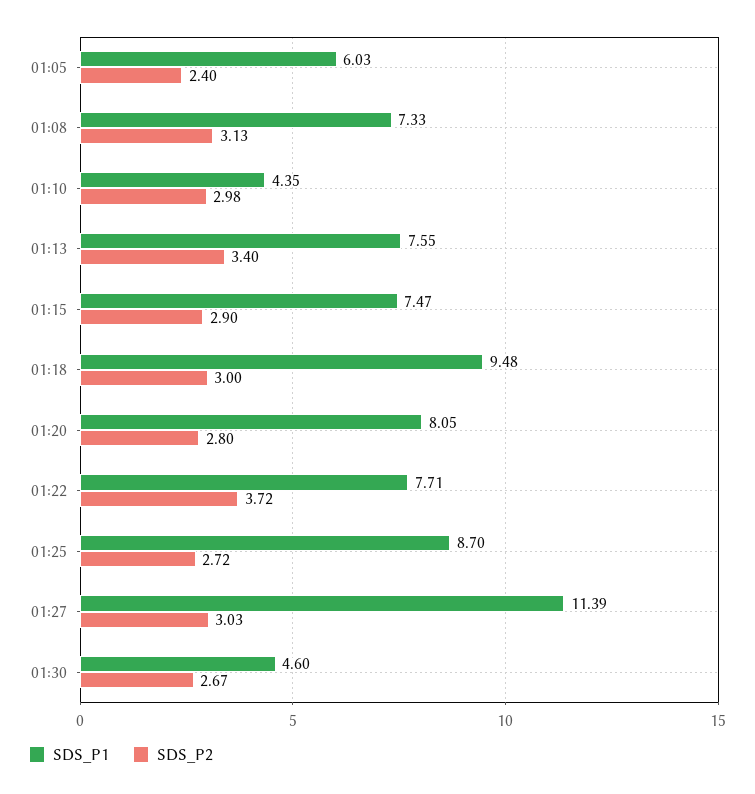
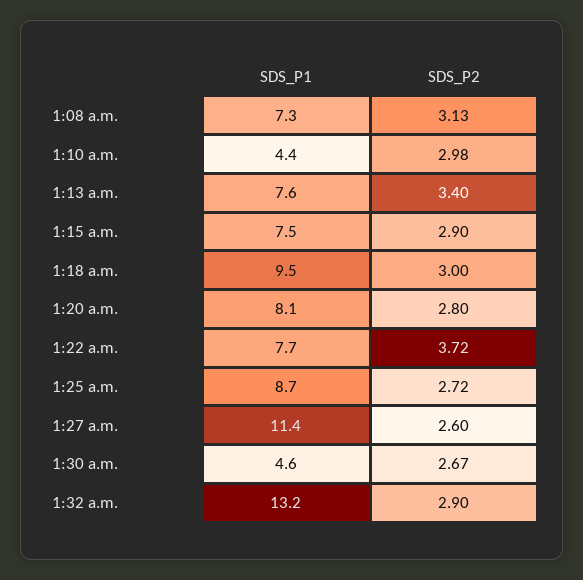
SDS_P1, 01:05: 6.03 -> none
SDS_P2, 01:05: 2.4 -> none
SDS_P2, 01:27: 3.03 -> 2.6
SDS_P1, 1:32 a.m.: none -> 13.2
SDS_P2, 1:32 a.m.: none -> 2.9

